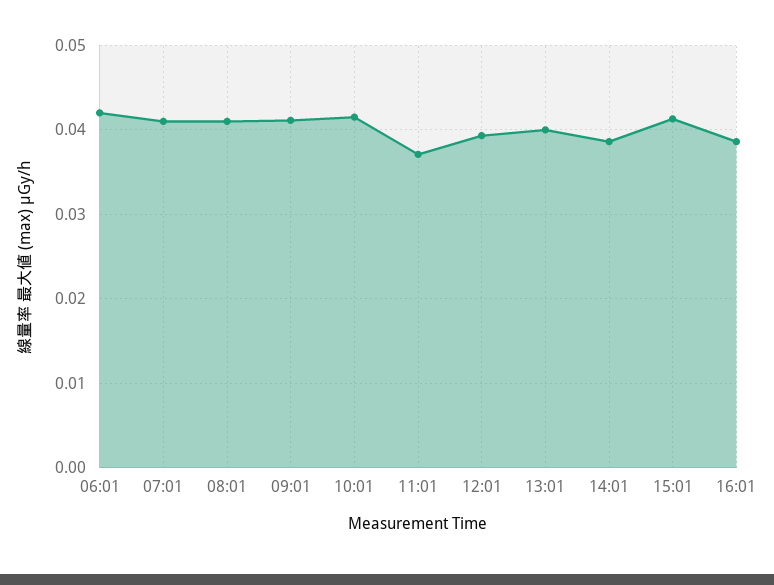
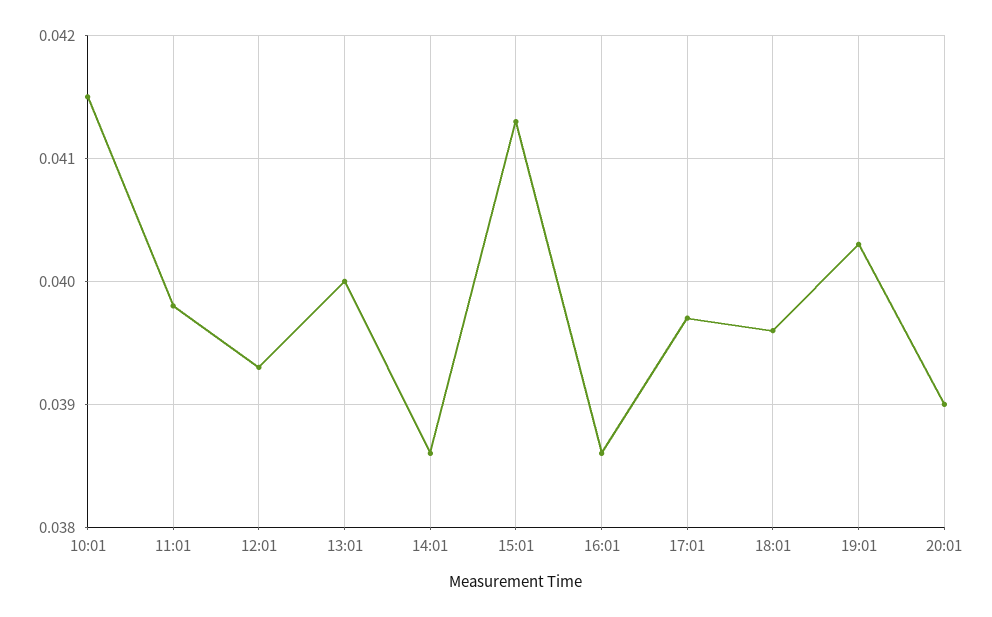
06:01: 0.042 -> none
07:01: 0.041 -> none
08:01: 0.041 -> none
09:01: 0.041 -> none
11:01: 0.037 -> 0.0398
17:01: none -> 0.0397
18:01: none -> 0.0396
19:01: none -> 0.0403
20:01: none -> 0.039

